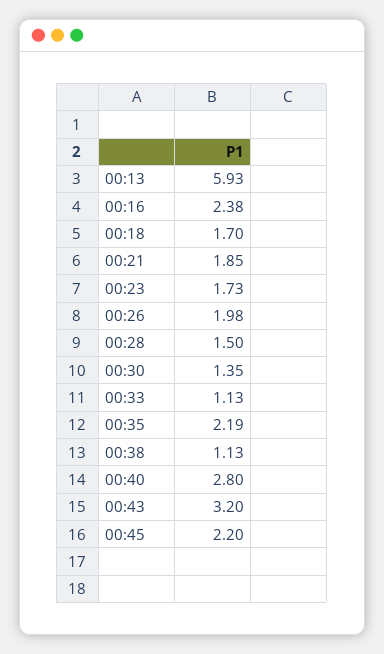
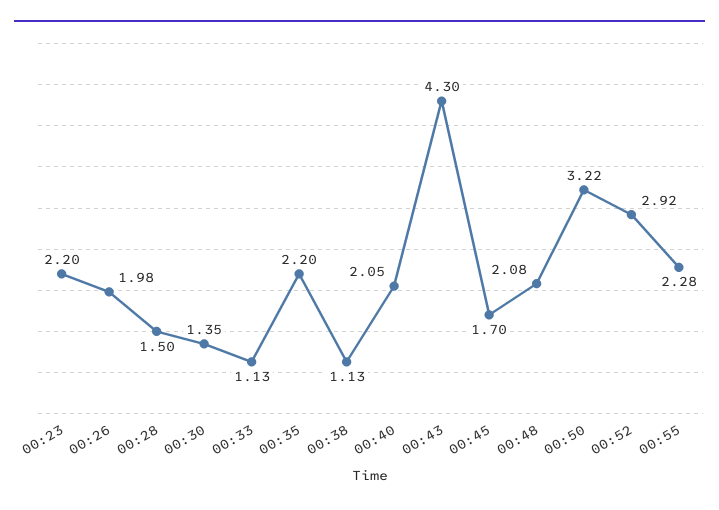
00:13: 5.93 -> none
00:16: 2.38 -> none
00:18: 1.7 -> none
00:21: 1.85 -> none
00:23: 1.73 -> 2.2
00:35: 2.19 -> 2.2
00:40: 2.8 -> 2.05
00:43: 3.2 -> 4.3
00:45: 2.2 -> 1.7
00:48: none -> 2.08
00:50: none -> 3.22
00:52: none -> 2.92
00:55: none -> 2.28

